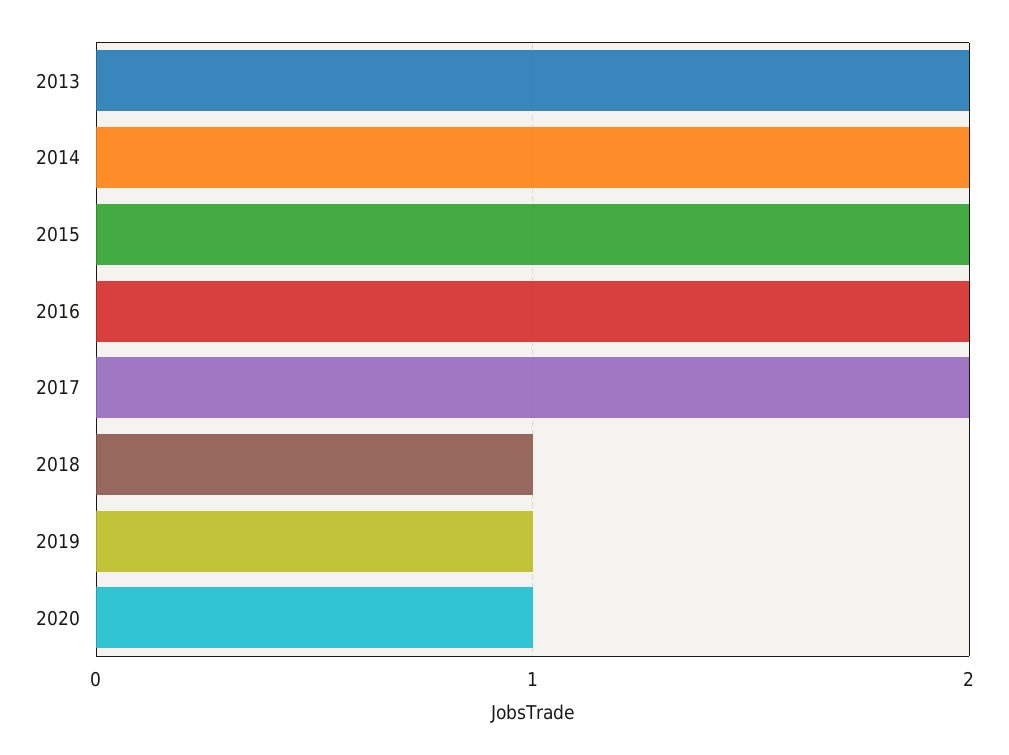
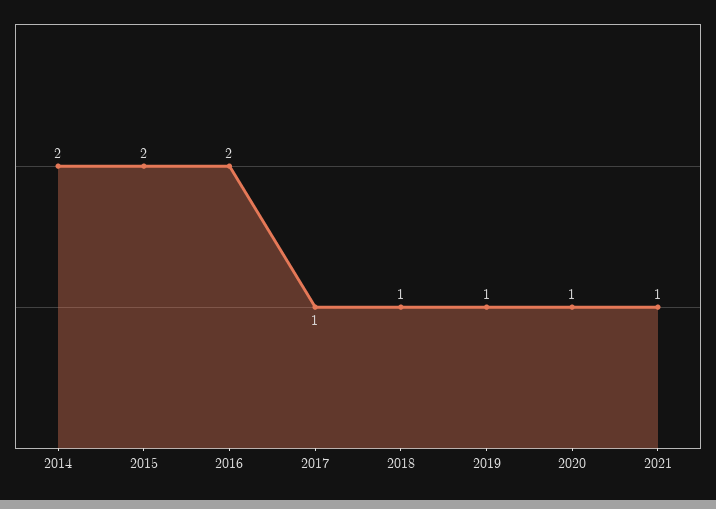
2013: 2 -> none
2017: 2 -> 1
2021: none -> 1

